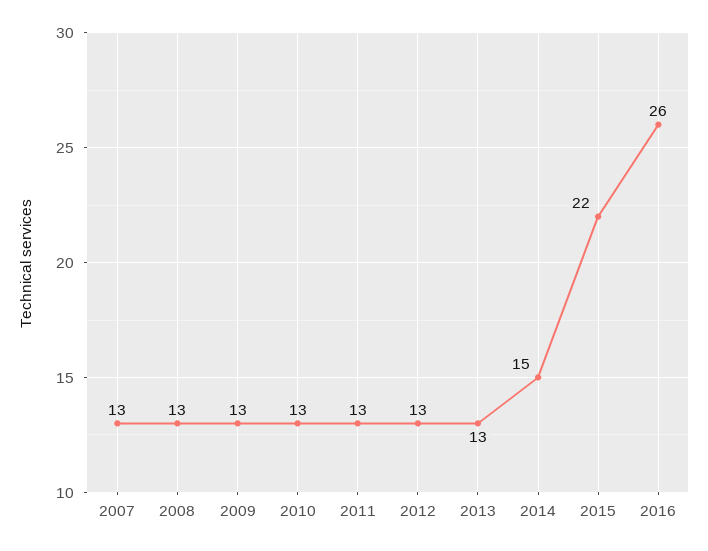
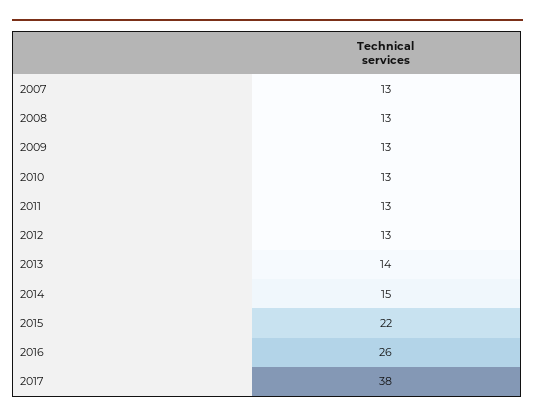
2013: 13 -> 14
2017: none -> 38

